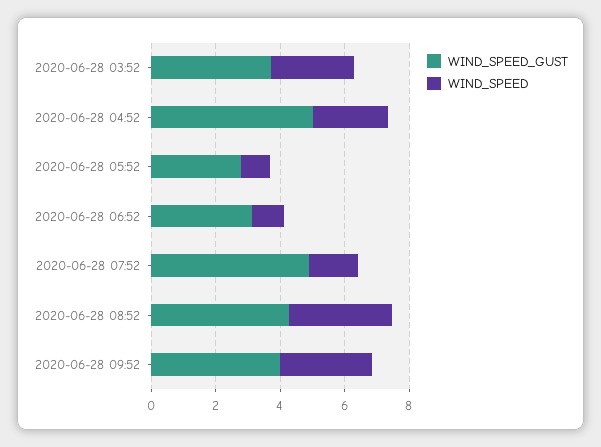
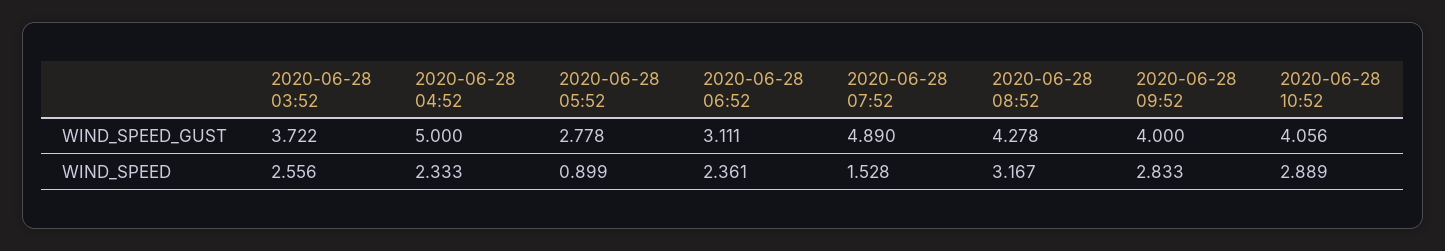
WIND_SPEED, 2020-06-28 06:52: 1 -> 2.361
WIND_SPEED_GUST, 2020-06-28 10:52: none -> 4.056
WIND_SPEED, 2020-06-28 10:52: none -> 2.889

